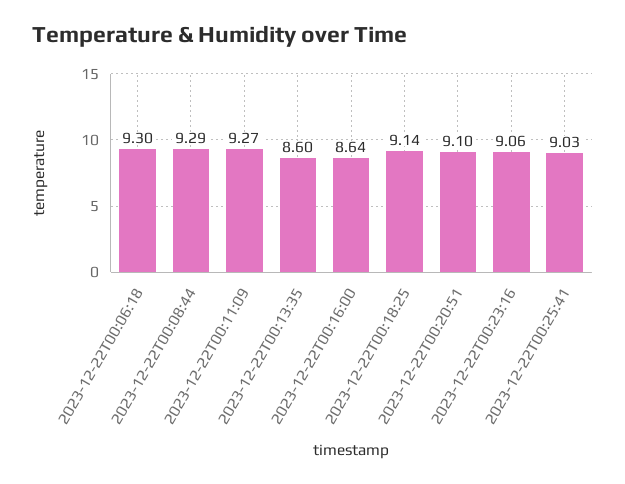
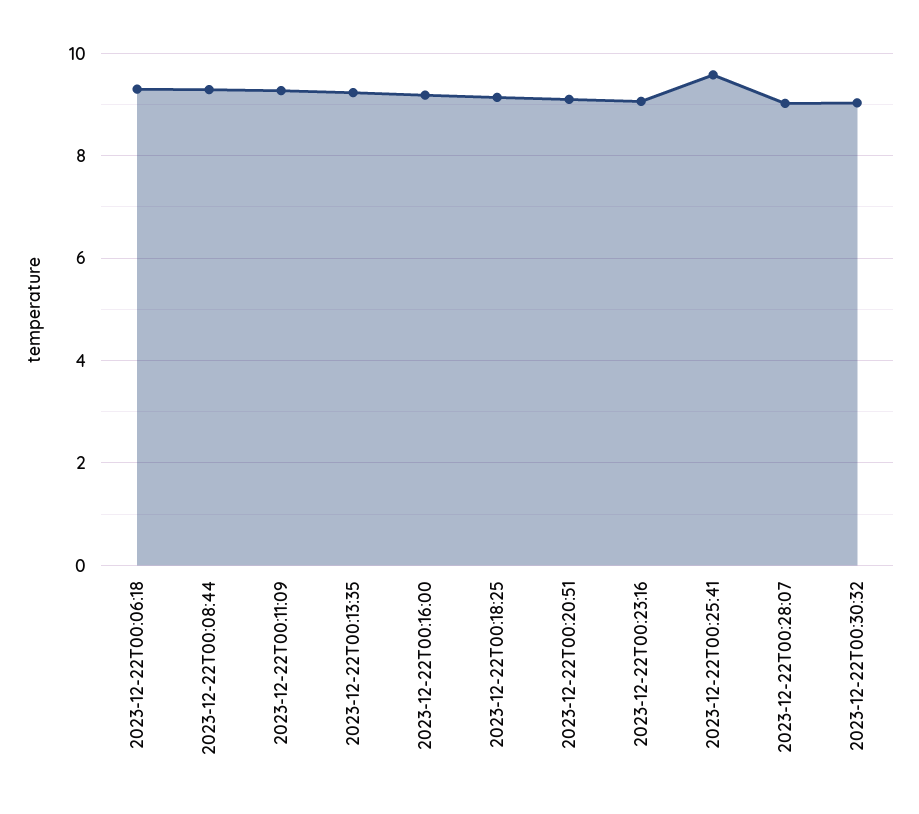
2023-12-22T00:13:35: 8.6 -> 9.2
2023-12-22T00:16:00: 8.64 -> 9.2
2023-12-22T00:25:41: 9.03 -> 9.6
2023-12-22T00:28:07: none -> 9
2023-12-22T00:30:32: none -> 9

